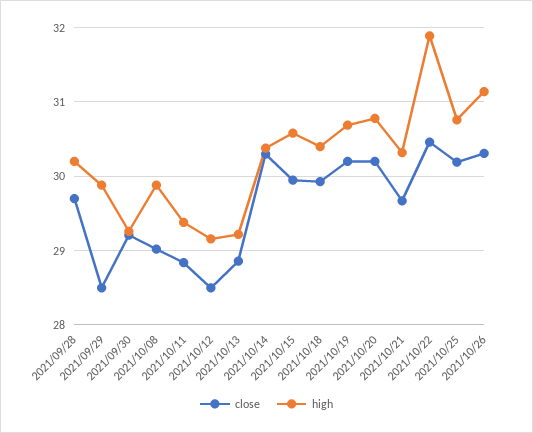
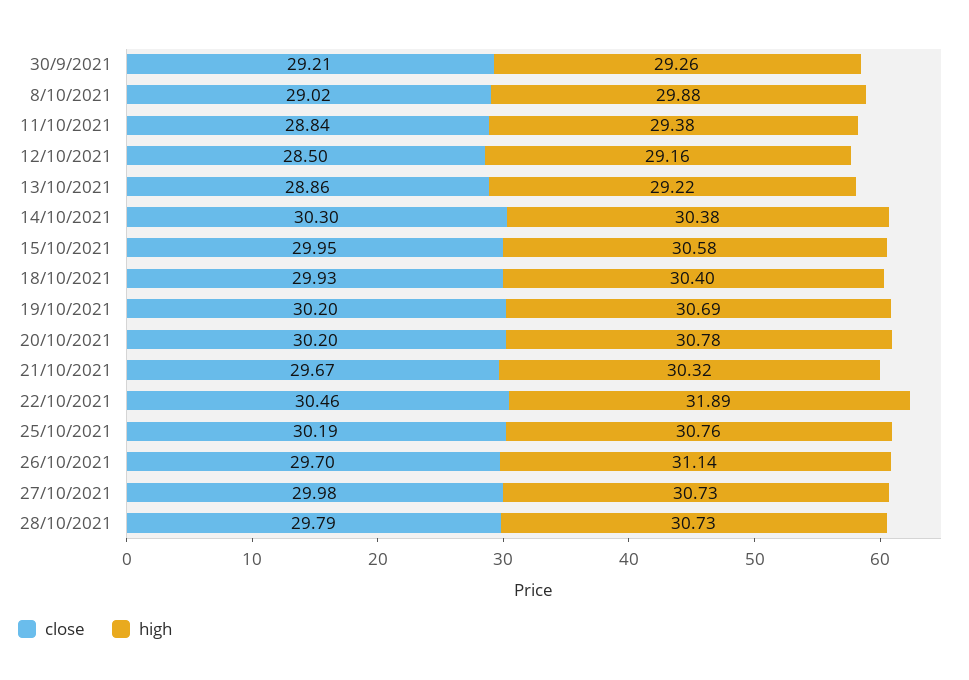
close, 2021/09/28: 29.7 -> none
high, 2021/09/28: 30.2 -> none
close, 2021/09/29: 28.5 -> none
high, 2021/09/29: 29.9 -> none
close, 2021/10/26: 30.3 -> 29.7
close, 27/10/2021: none -> 29.98
high, 27/10/2021: none -> 30.73
close, 28/10/2021: none -> 29.79
high, 28/10/2021: none -> 30.73

